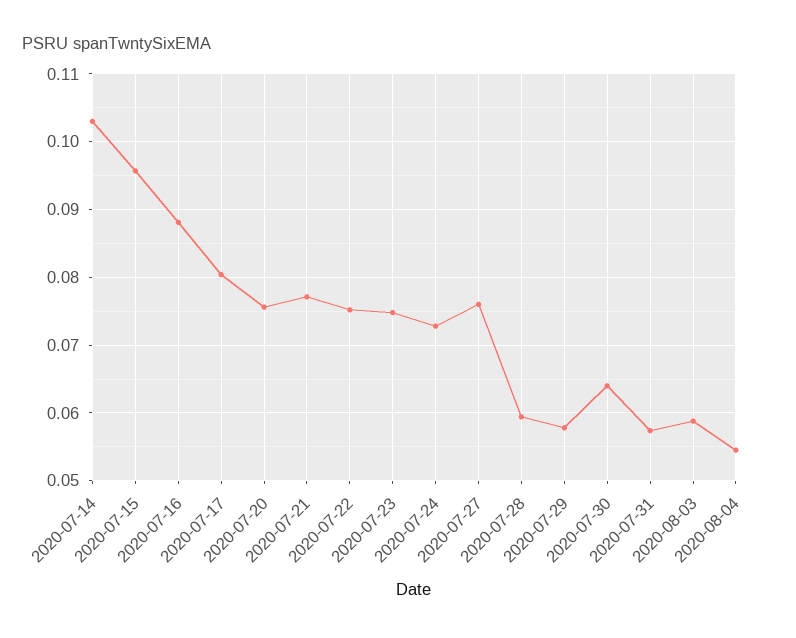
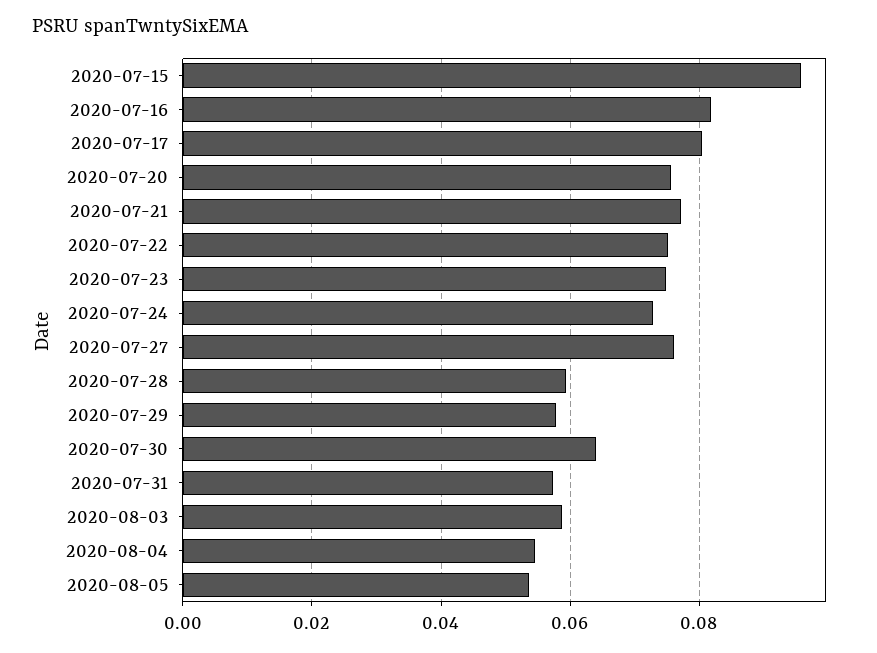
2020-07-14: 0.103 -> none
2020-07-16: 0.088 -> 0.082
2020-08-05: none -> 0.054

